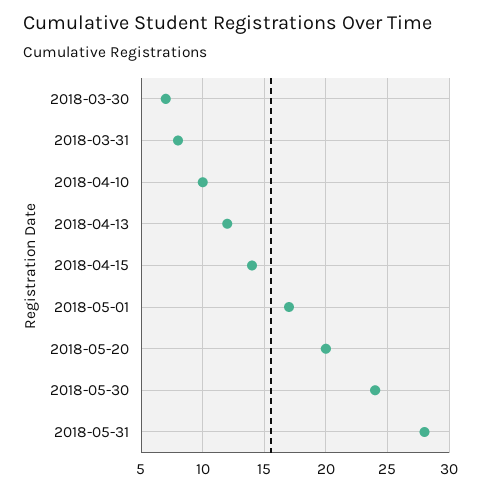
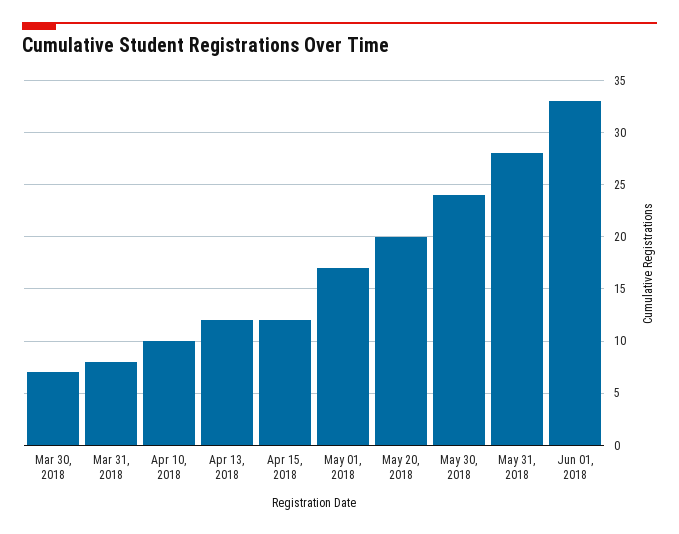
2018-04-15: 14 -> 12
Jun 01, 2018: none -> 33

